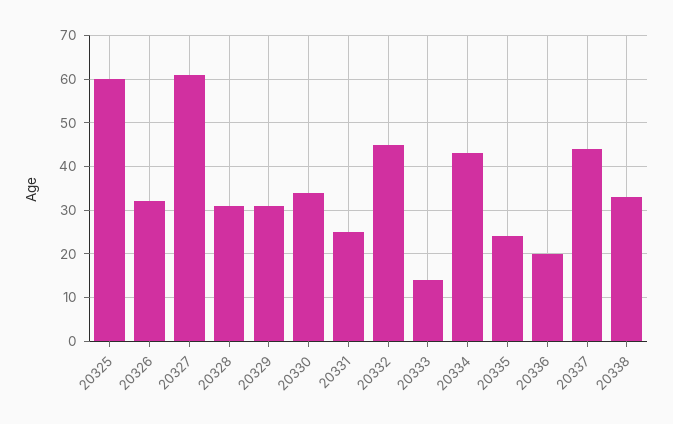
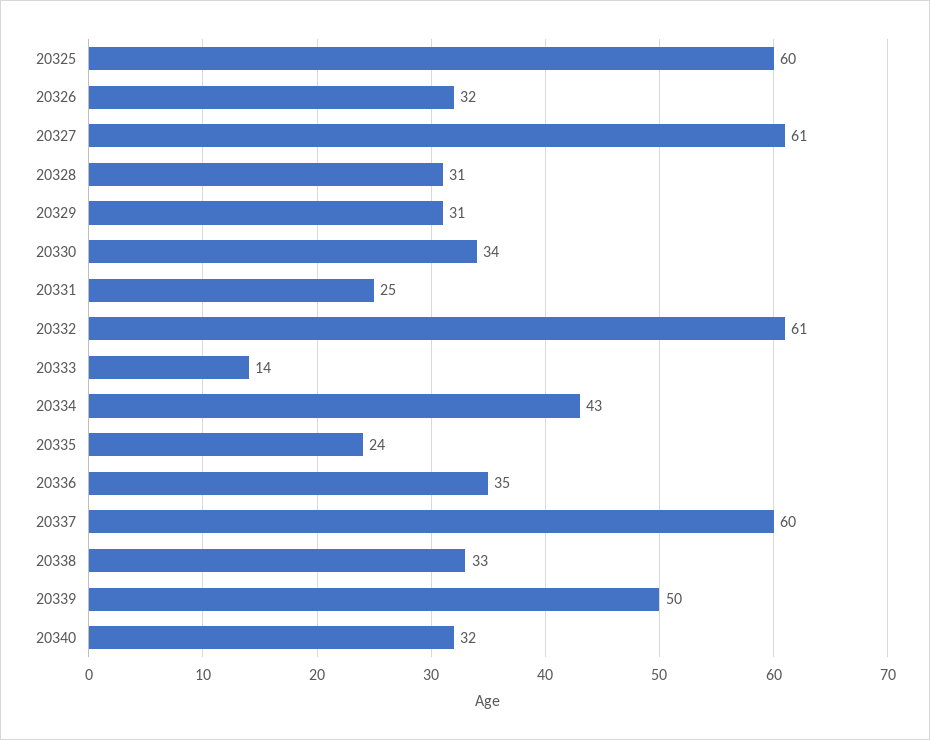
20332: 45 -> 61
20336: 20 -> 35
20337: 45 -> 60
20339: none -> 50
20340: none -> 32

